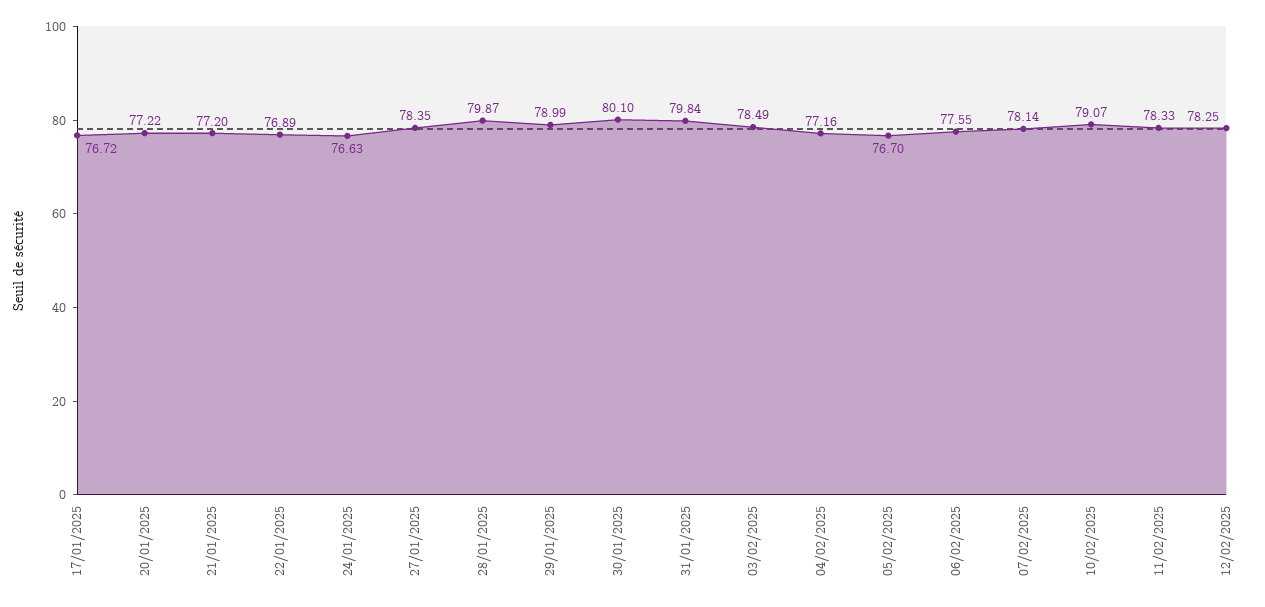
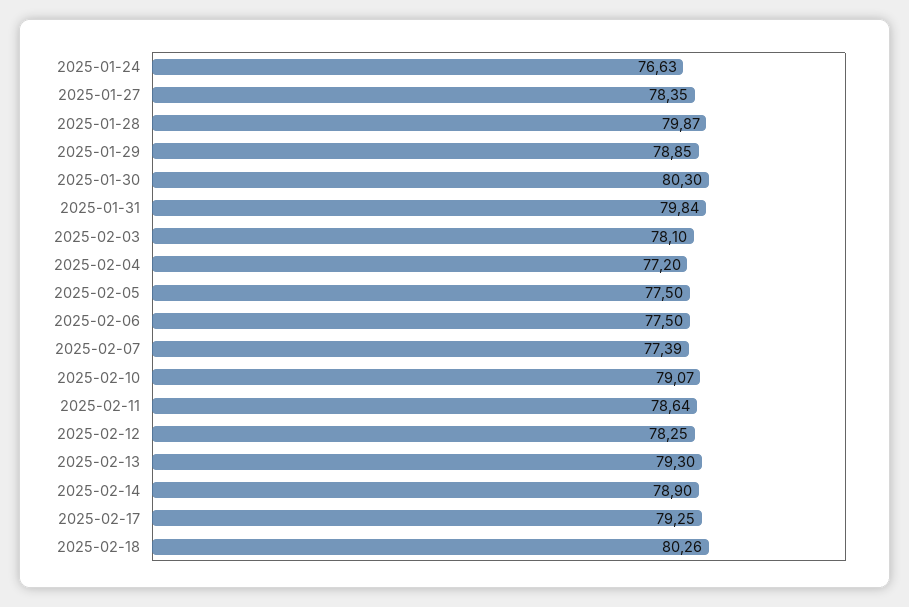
17/01/2025: 76.72 -> none
20/01/2025: 77.22 -> none
21/01/2025: 77.2 -> none
22/01/2025: 76.89 -> none
29/01/2025: 78.99 -> 78.85
30/01/2025: 80.1 -> 80.3
03/02/2025: 78.49 -> 78.1
04/02/2025: 77.16 -> 77.2
05/02/2025: 76.7 -> 77.5
06/02/2025: 77.55 -> 77.5
07/02/2025: 78.14 -> 77.39
11/02/2025: 78.33 -> 78.64
2025-02-13: none -> 79.3
2025-02-14: none -> 78.9
2025-02-17: none -> 79.25
2025-02-18: none -> 80.26

